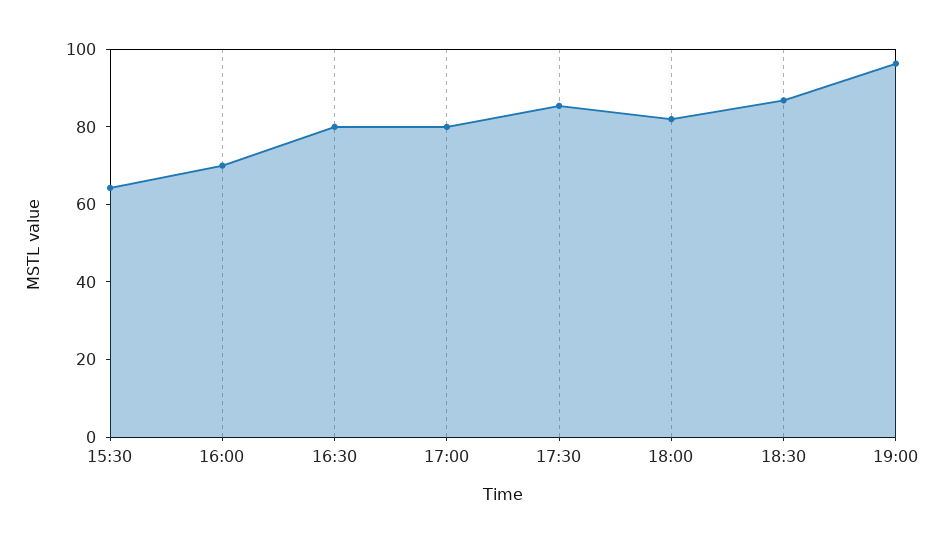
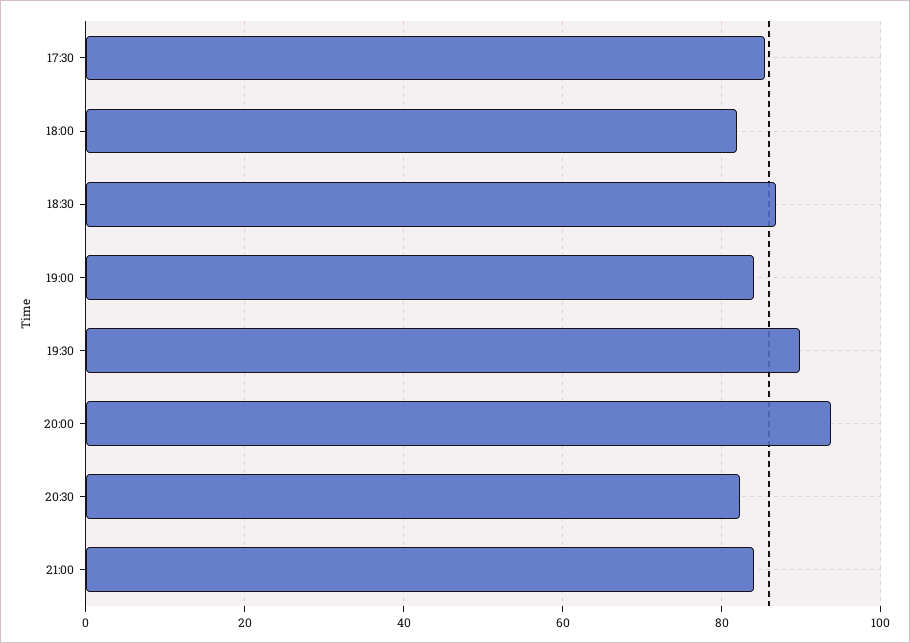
15:30: 65 -> none
16:00: 70 -> none
16:30: 80 -> none
17:00: 80 -> none
19:00: 95 -> 84
19:30: none -> 90
20:00: none -> 94
20:30: none -> 82
21:00: none -> 84

